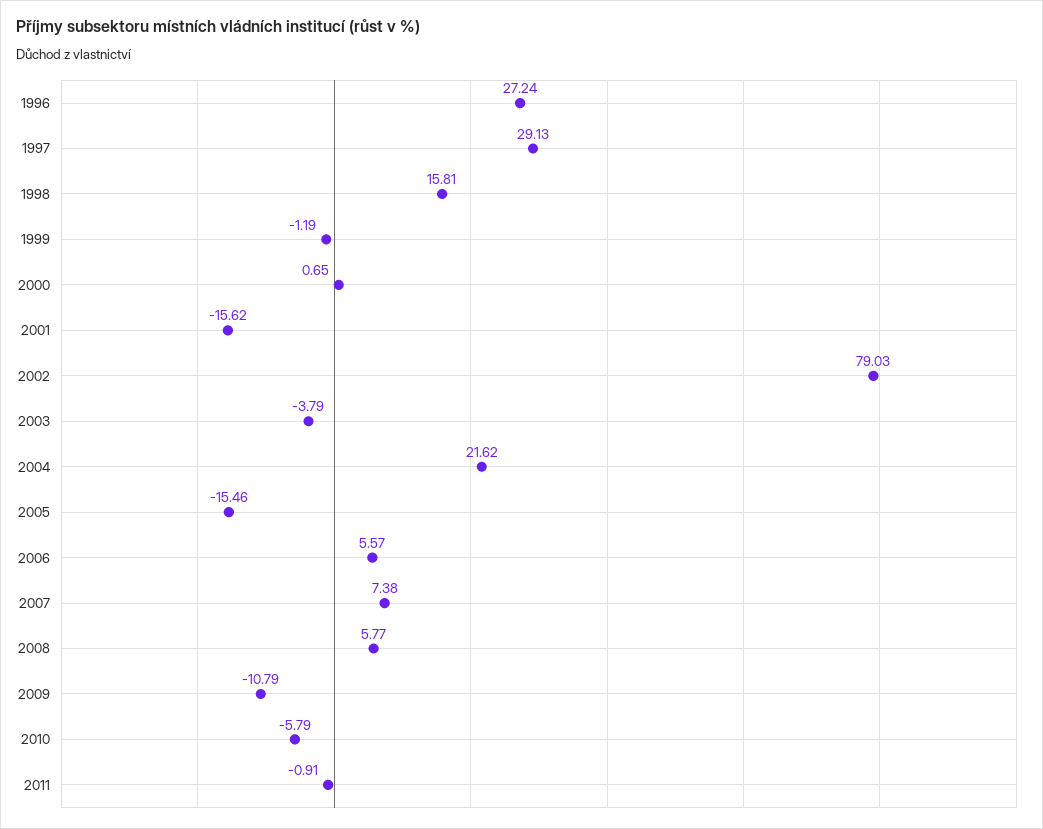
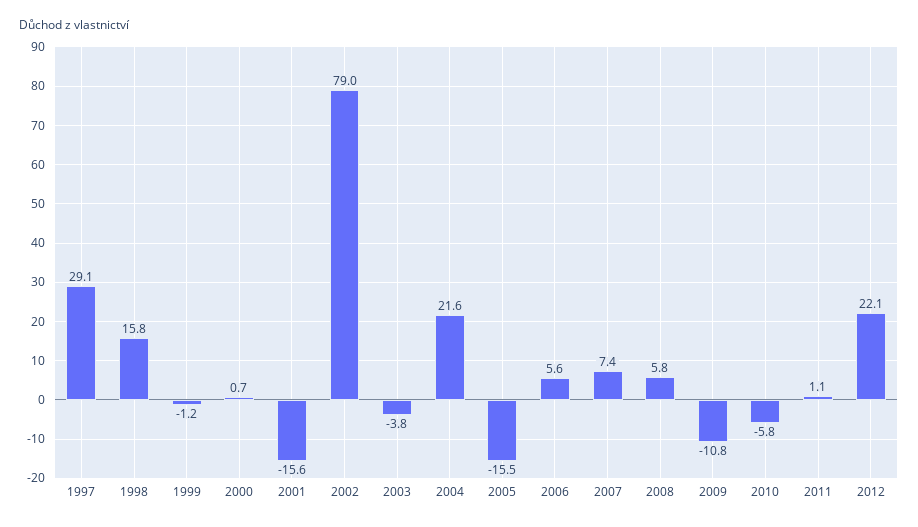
1996: 27.24 -> none
2011: -0.91 -> 1.1
2012: none -> 22.1

